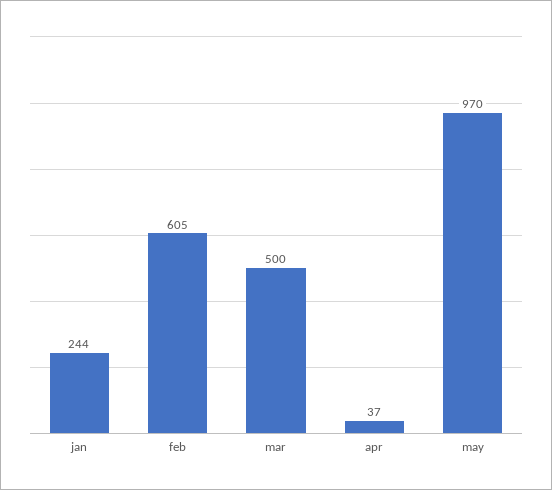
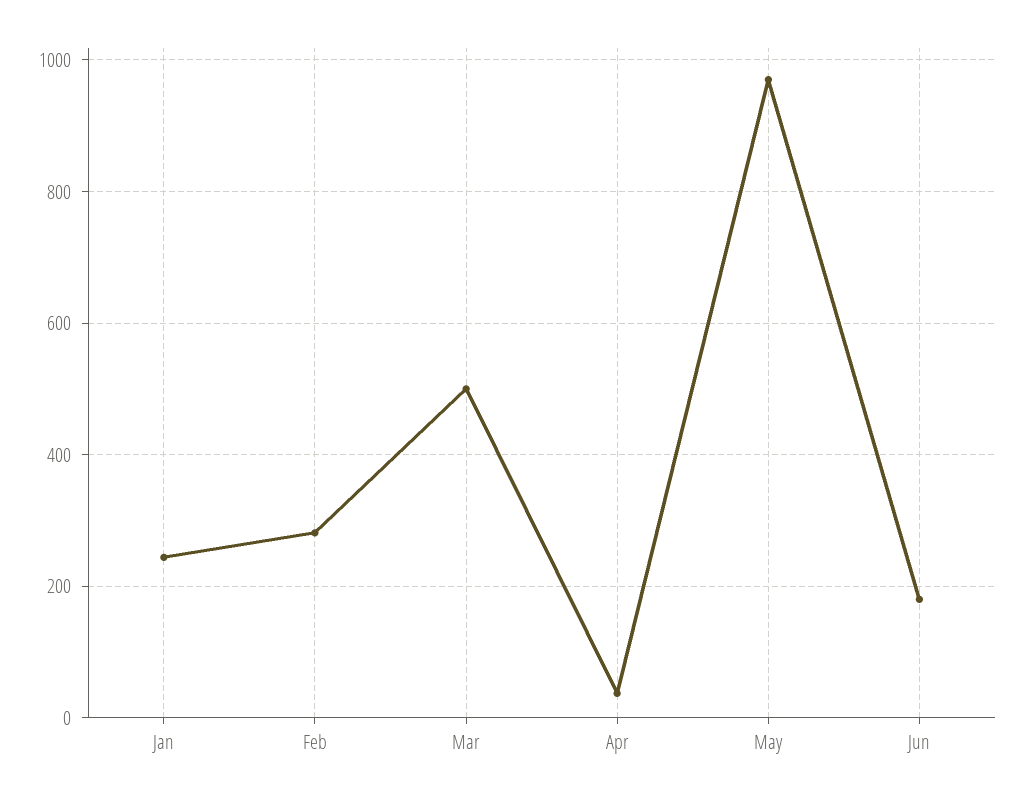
feb: 605 -> 280
Jun: none -> 180

